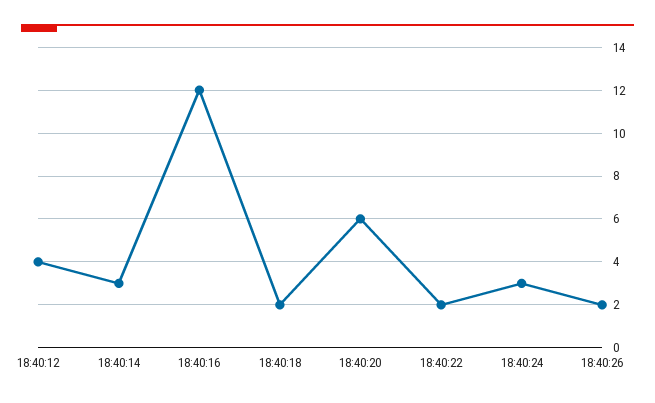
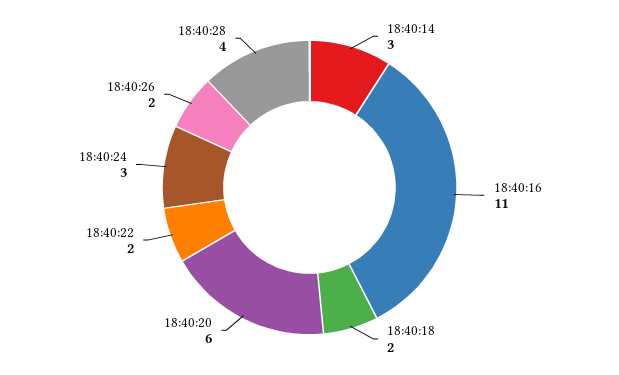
18:40:12: 4 -> none
18:40:16: 12 -> 11
18:40:28: none -> 4

